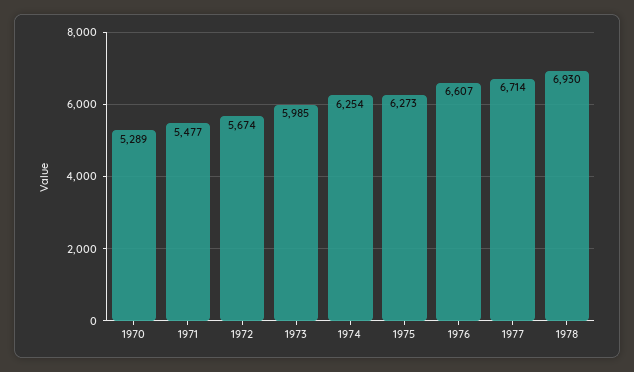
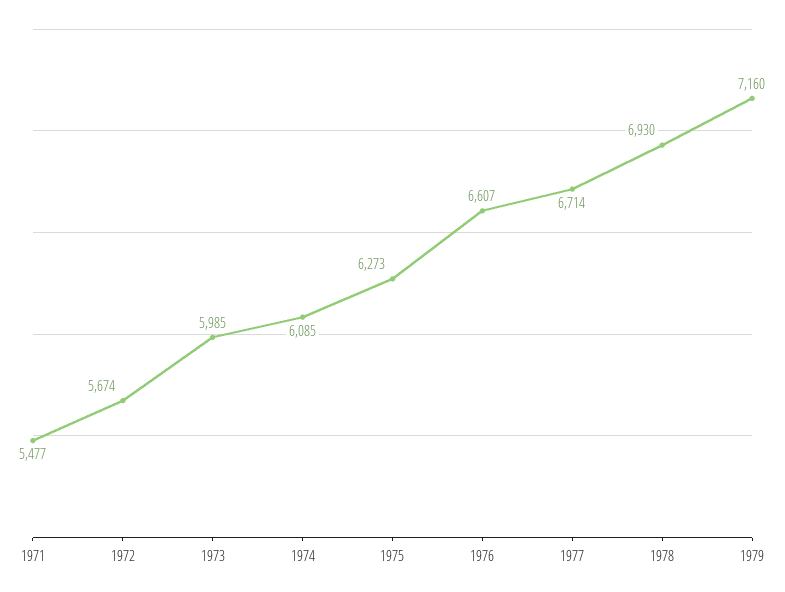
1970: 5289 -> none
1974: 6254 -> 6085
1979: none -> 7160

